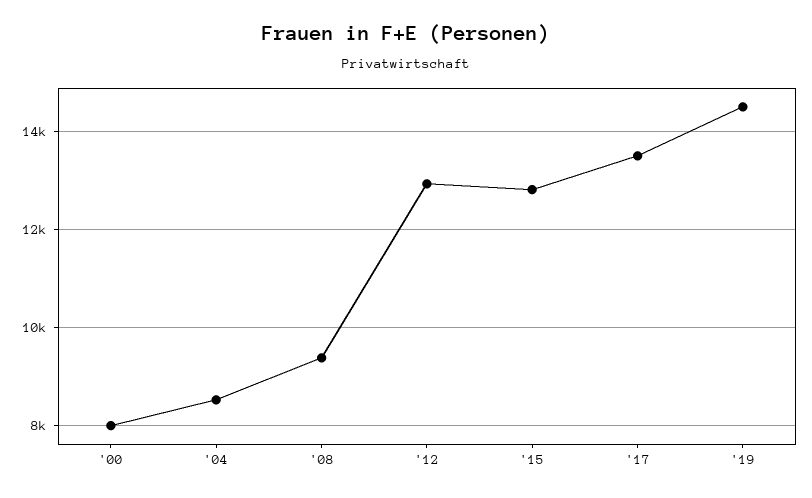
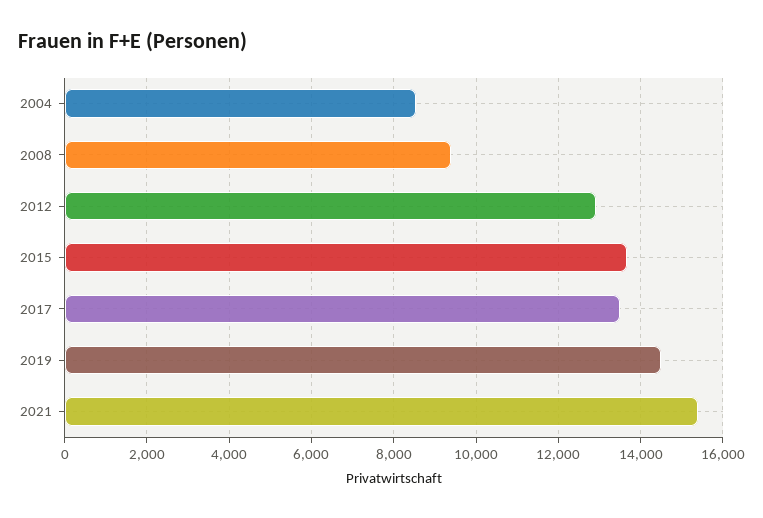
'00: 8000 -> none
'15: 12800 -> 13600
2021: none -> 15400

